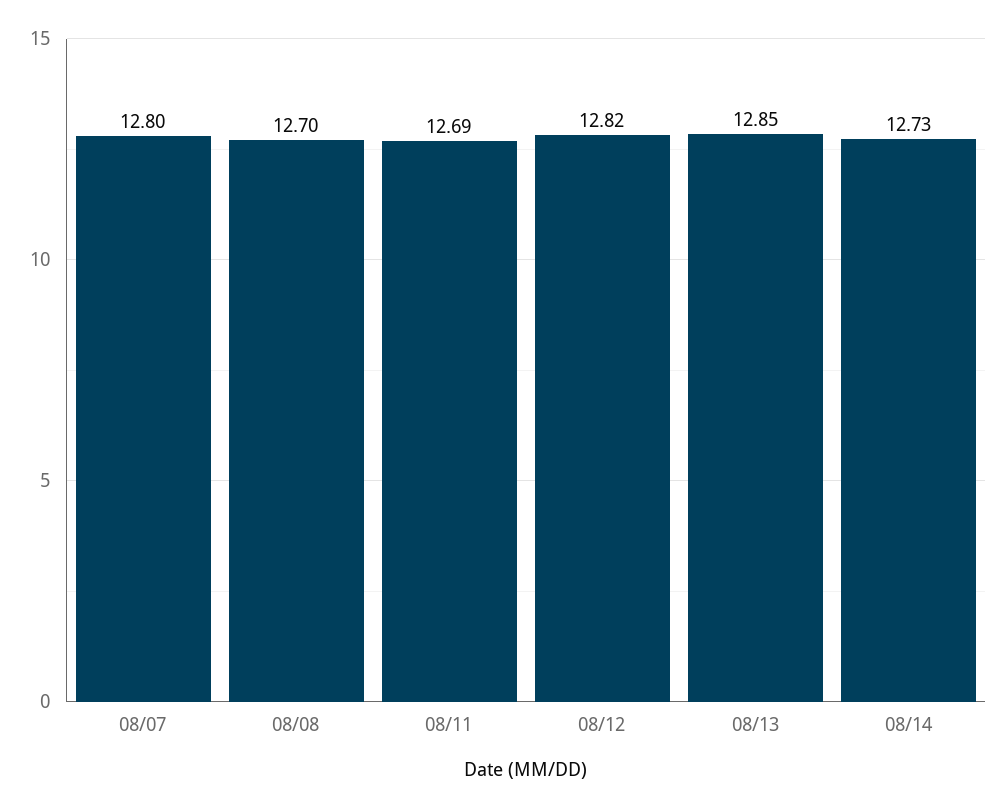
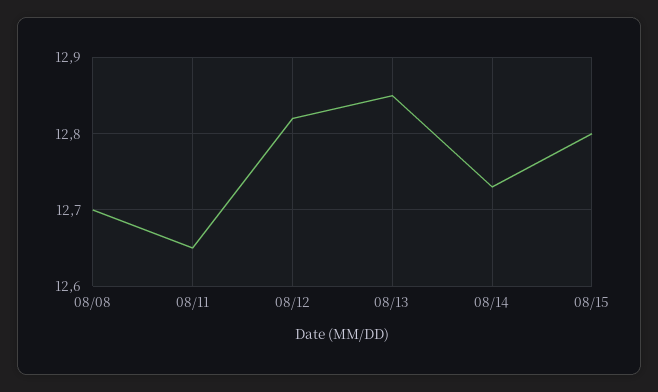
08/07: 12.8 -> none
08/11: 12.69 -> 12.65
08/15: none -> 12.8

